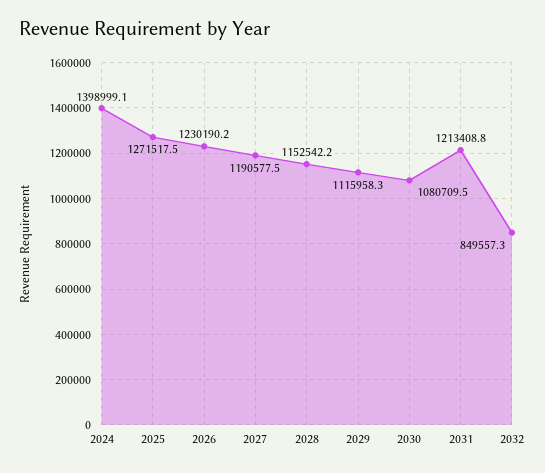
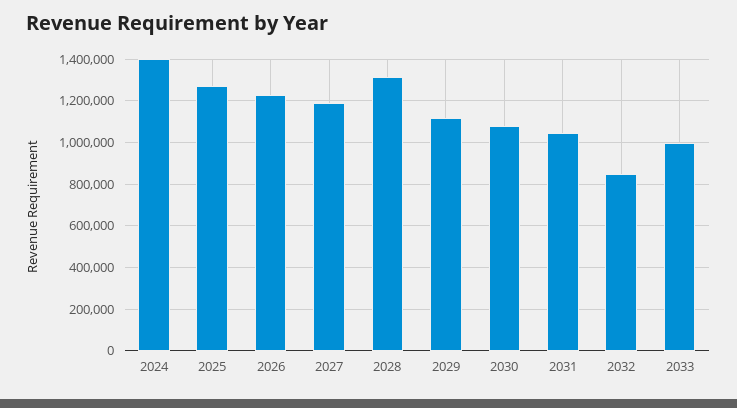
2028: 1152542.2 -> 1300000
2031: 1213408.8 -> 1050000
2033: none -> 1000000

